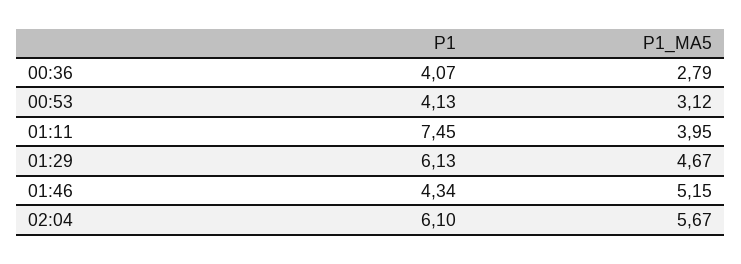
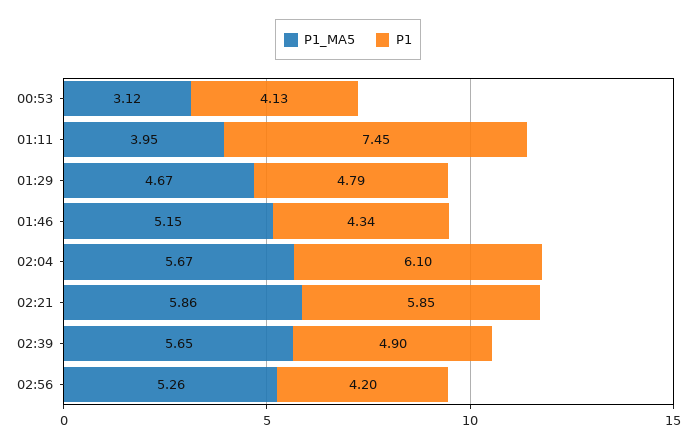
P1, 00:36: 4.07 -> none
P1_MA5, 00:36: 2.79 -> none
P1, 01:29: 6.13 -> 4.79
P1_MA5, 02:21: none -> 5.86
P1, 02:21: none -> 5.85
P1_MA5, 02:39: none -> 5.65
P1, 02:39: none -> 4.9
P1_MA5, 02:56: none -> 5.26
P1, 02:56: none -> 4.2

